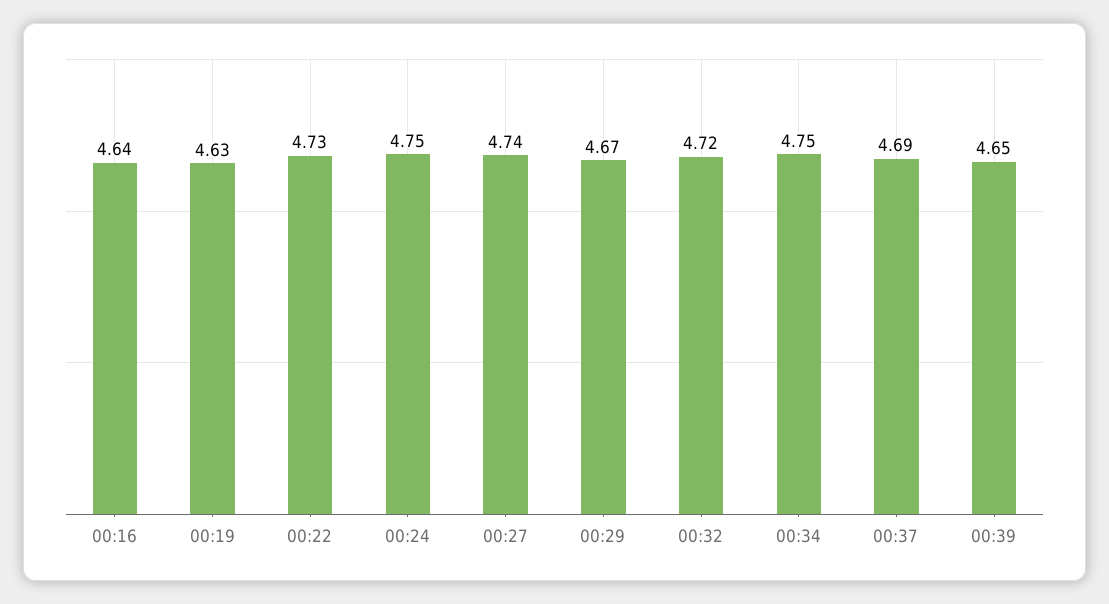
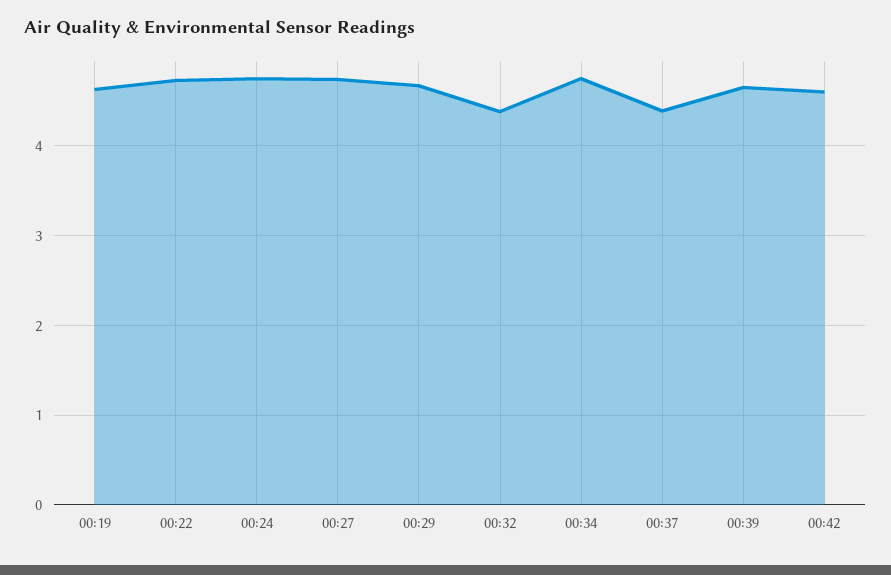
00:16: 4.64 -> none
00:32: 4.72 -> 4.4
00:37: 4.69 -> 4.4
00:42: none -> 4.6

